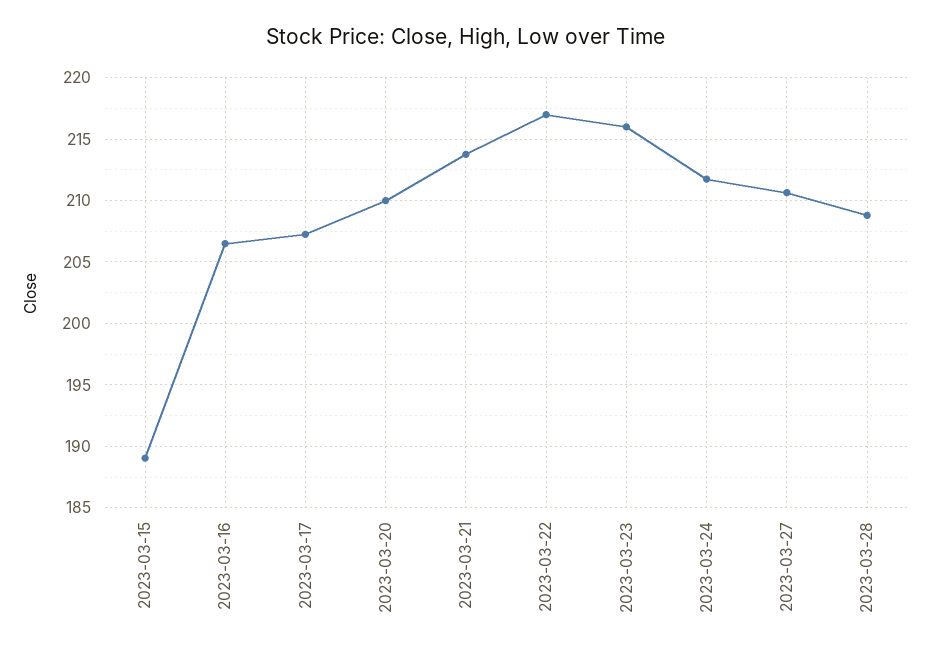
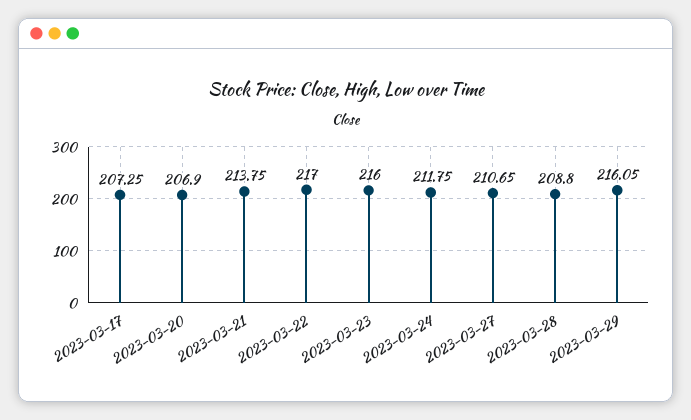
2023-03-15: 189 -> none
2023-03-16: 206.5 -> none
2023-03-20: 210 -> 206.9
2023-03-29: none -> 216.05

